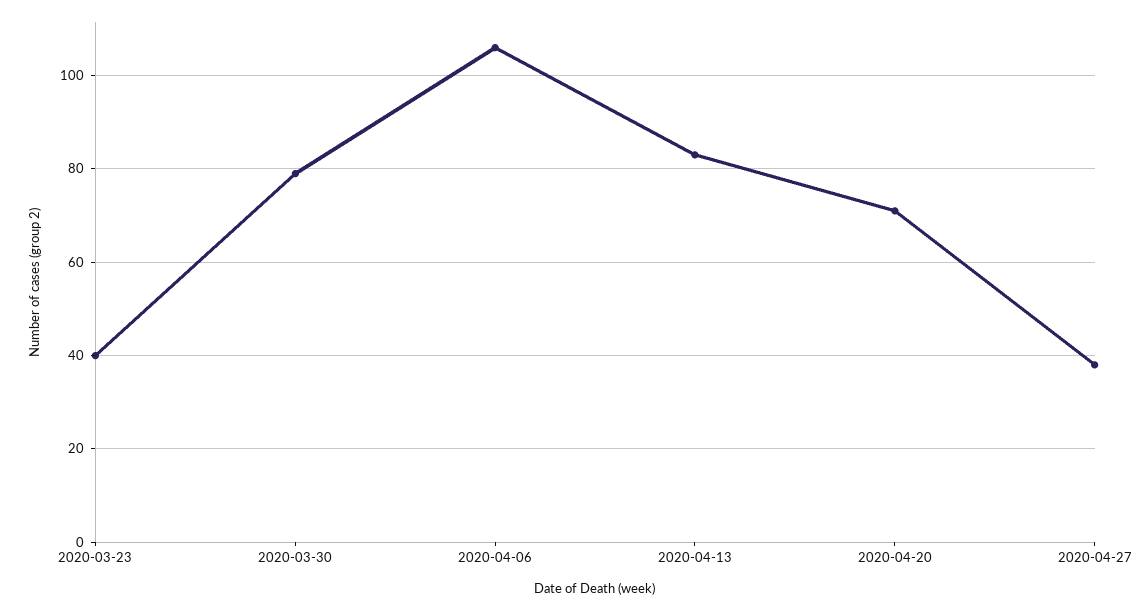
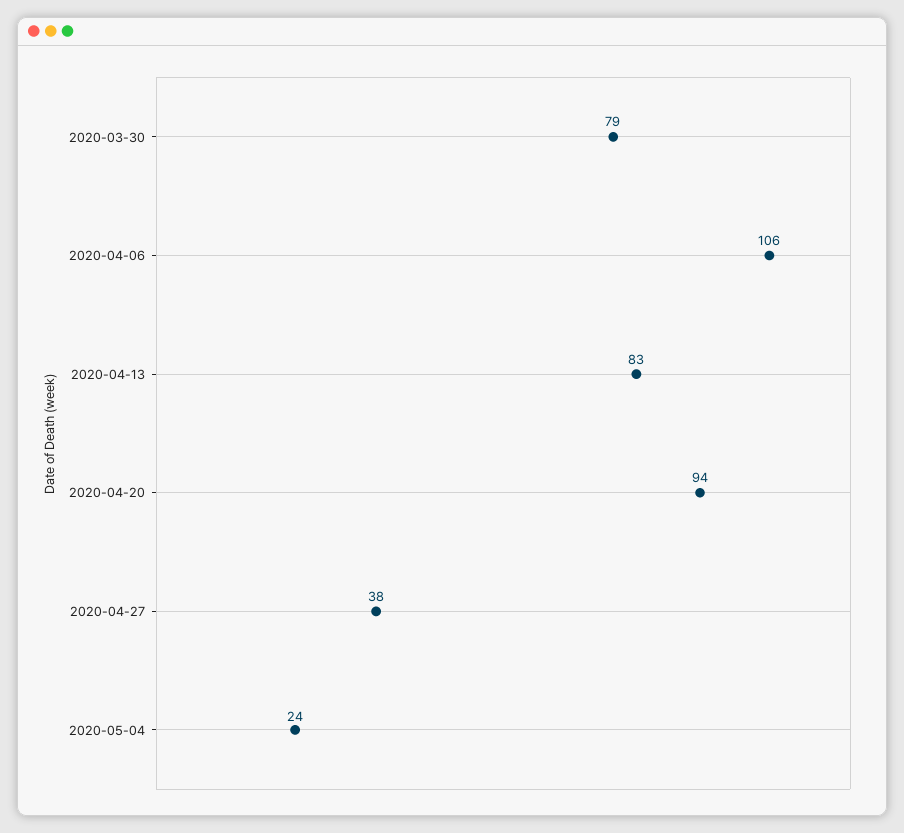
2020-03-23: 40 -> none
2020-04-20: 70 -> 94
2020-05-04: none -> 24

